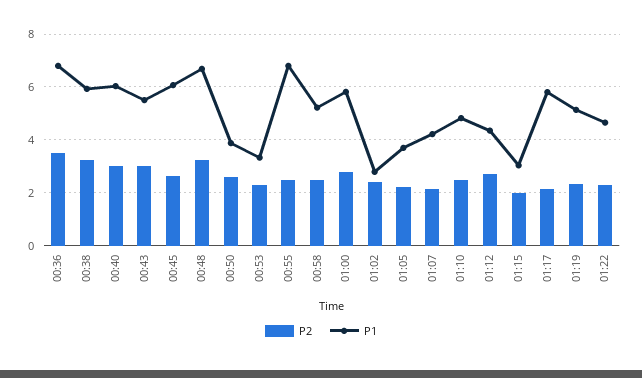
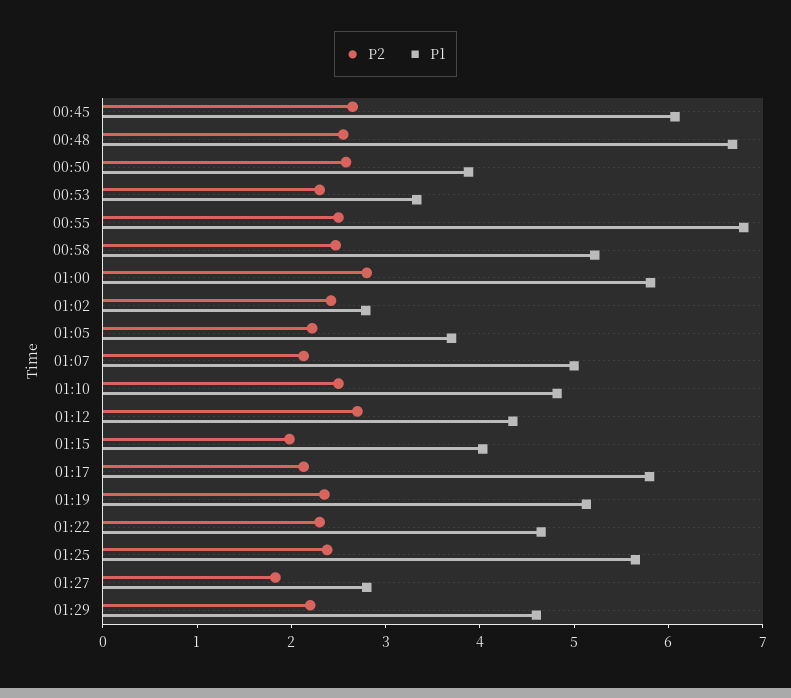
P2, 00:36: 3.5 -> none
P1, 00:36: 6.75 -> none
P2, 00:38: 3.25 -> none
P1, 00:38: 6 -> none
P2, 00:40: 3 -> none
P1, 00:40: 6 -> none
P2, 00:43: 3 -> none
P1, 00:43: 5.5 -> none
P2, 00:48: 3.25 -> 2.6
P1, 01:07: 4.25 -> 5
P1, 01:15: 3 -> 4
P2, 01:25: none -> 2.4
P1, 01:25: none -> 5.6
P2, 01:27: none -> 1.8
P1, 01:27: none -> 2.8
P2, 01:29: none -> 2.2
P1, 01:29: none -> 4.6

